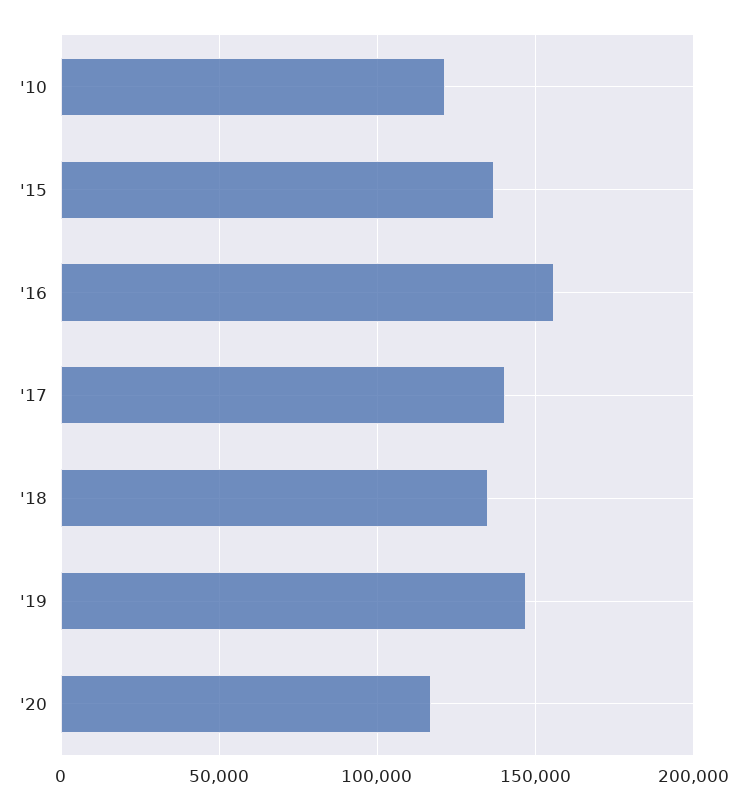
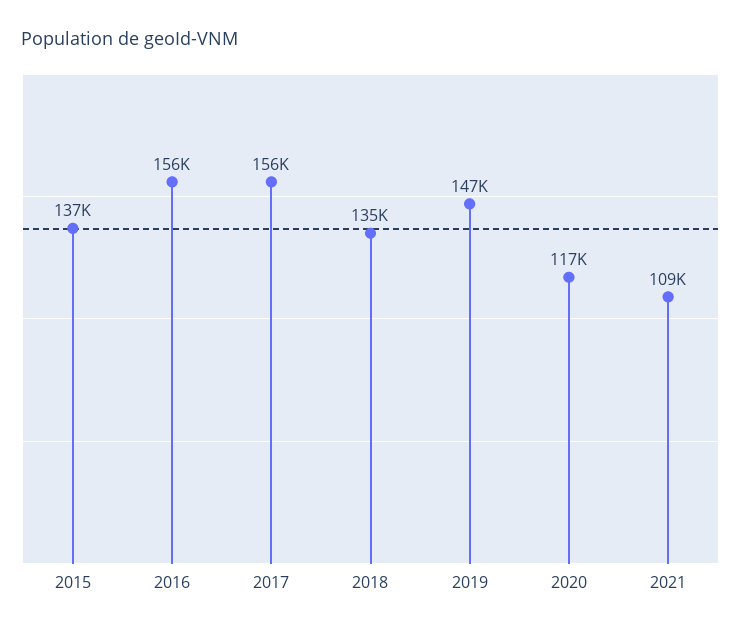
'10: 120000 -> none
'17: 140000 -> 156000
2021: none -> 109000

